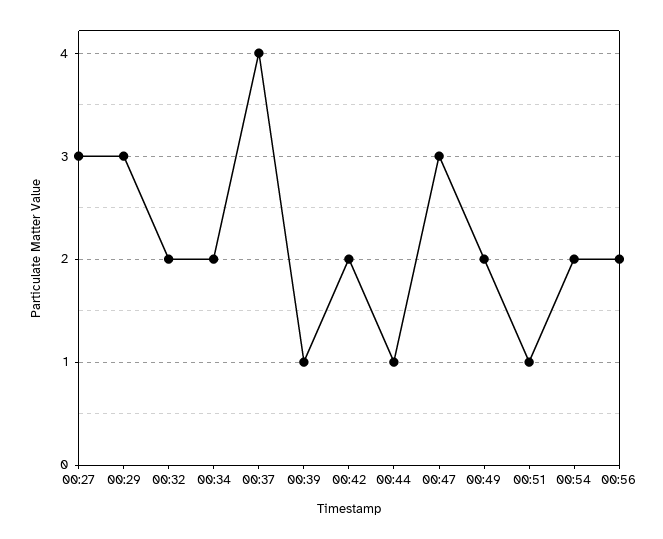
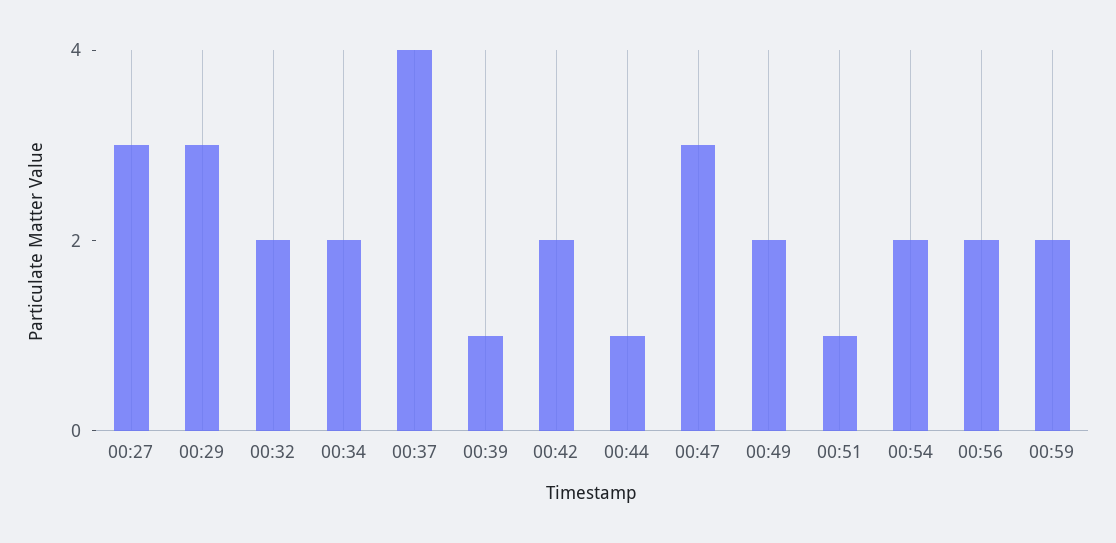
00:59: none -> 2

